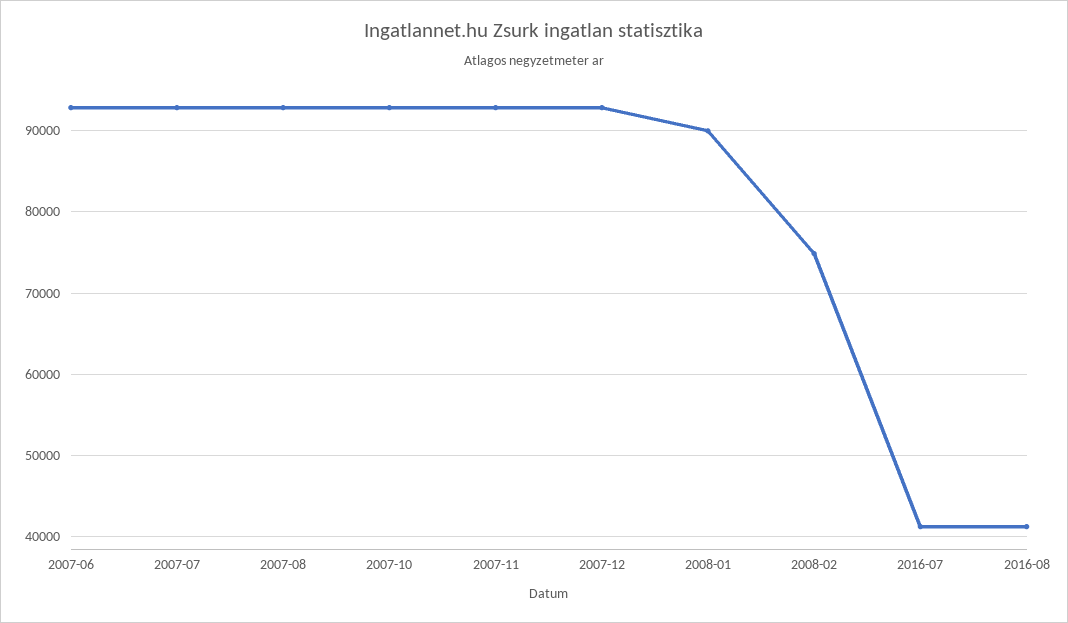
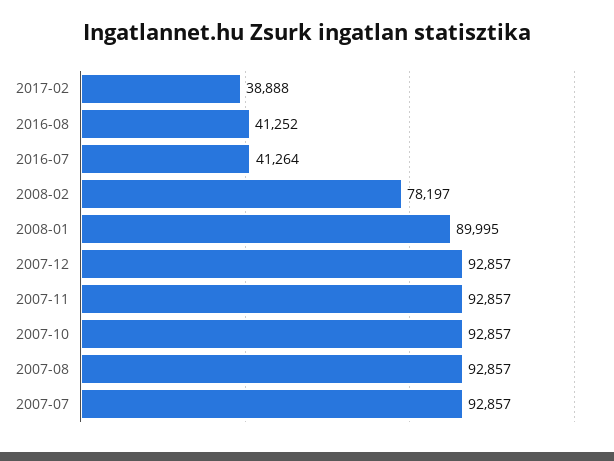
2007-06: 93000 -> none
2008-02: 75000 -> 78197
2017-02: none -> 38888

